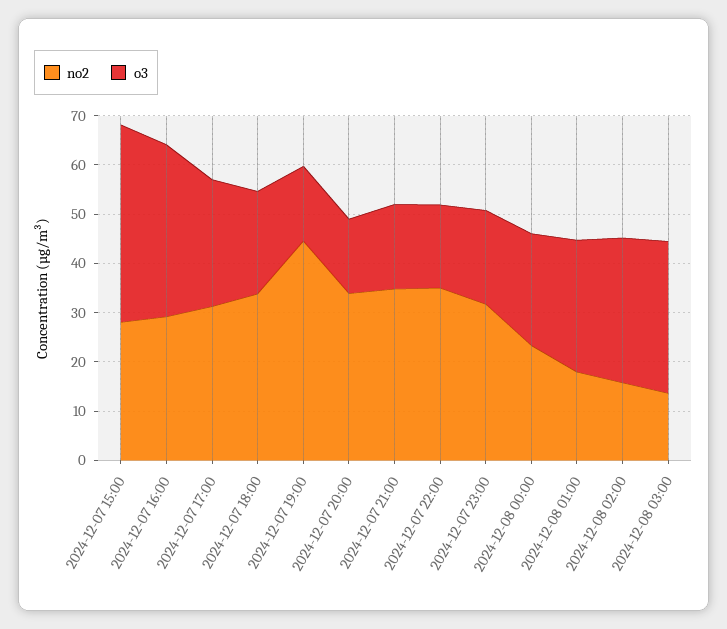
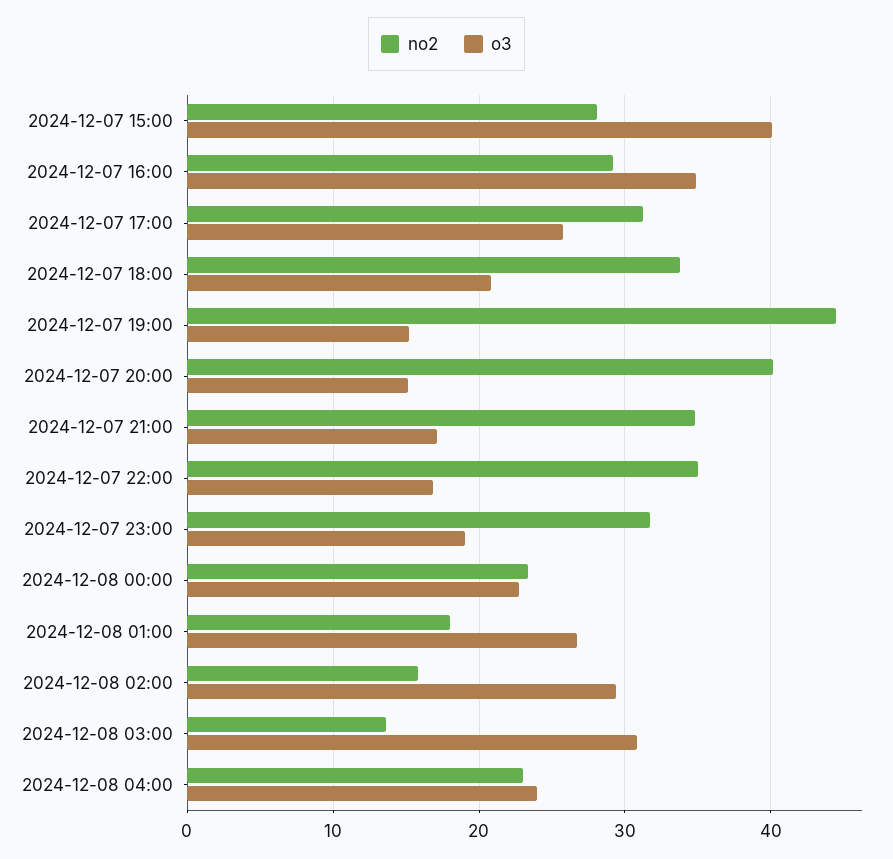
no2, 2024-12-07 20:00: 34 -> 40
no2, 2024-12-08 04:00: none -> 23
o3, 2024-12-08 04:00: none -> 24

